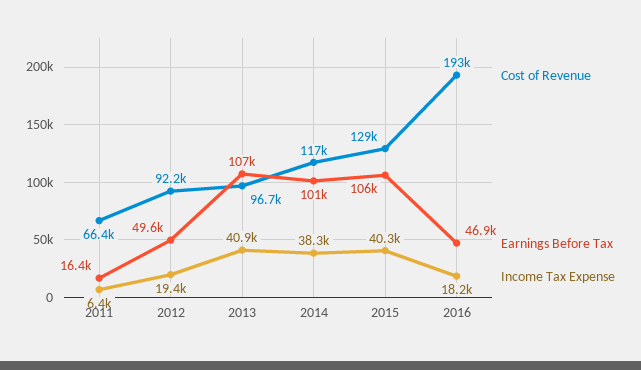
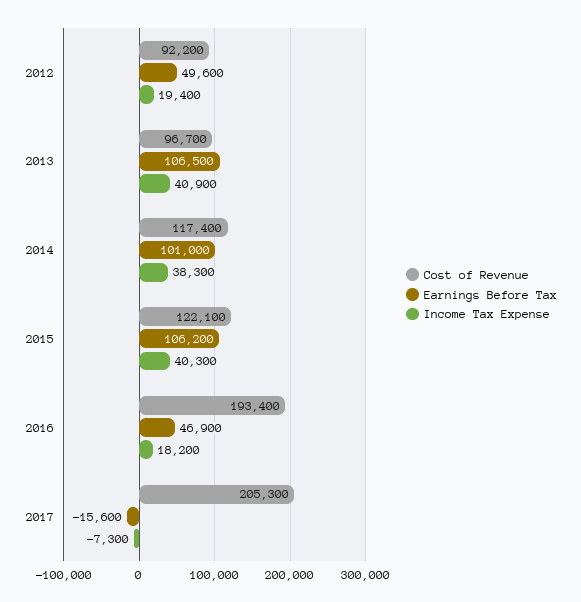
Cost of Revenue, 2011: 66400 -> none
Earnings Before Tax, 2011: 16400 -> none
Income Tax Expense, 2011: 6400 -> none
Cost of Revenue, 2015: 129000 -> 122100
Cost of Revenue, 2017: none -> 205300
Earnings Before Tax, 2017: none -> -15600
Income Tax Expense, 2017: none -> -7300

